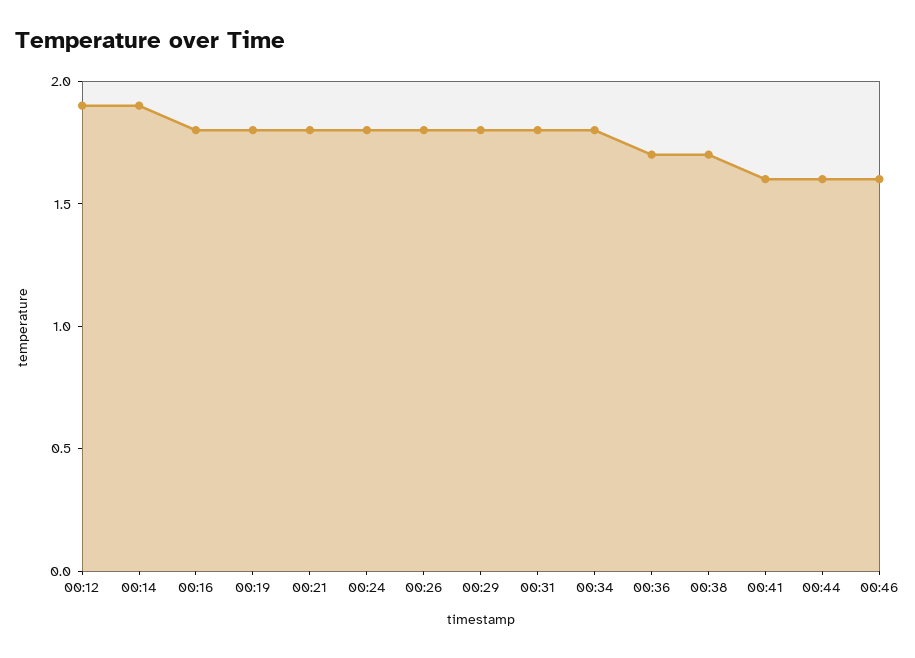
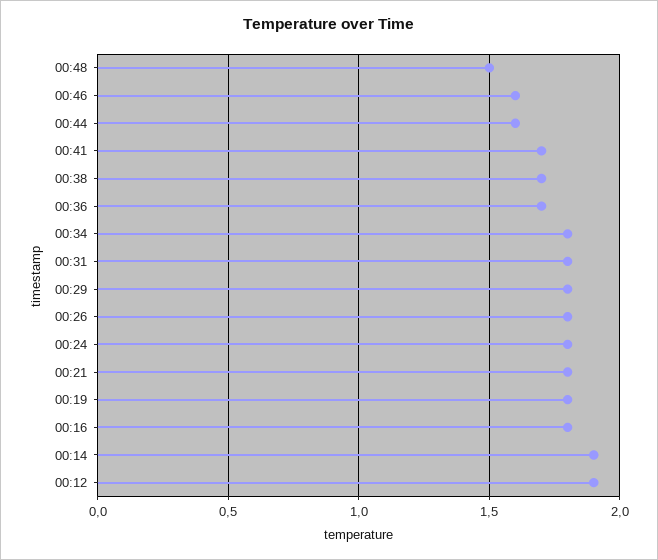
00:41: 1.6 -> 1.7
00:48: none -> 1.5

